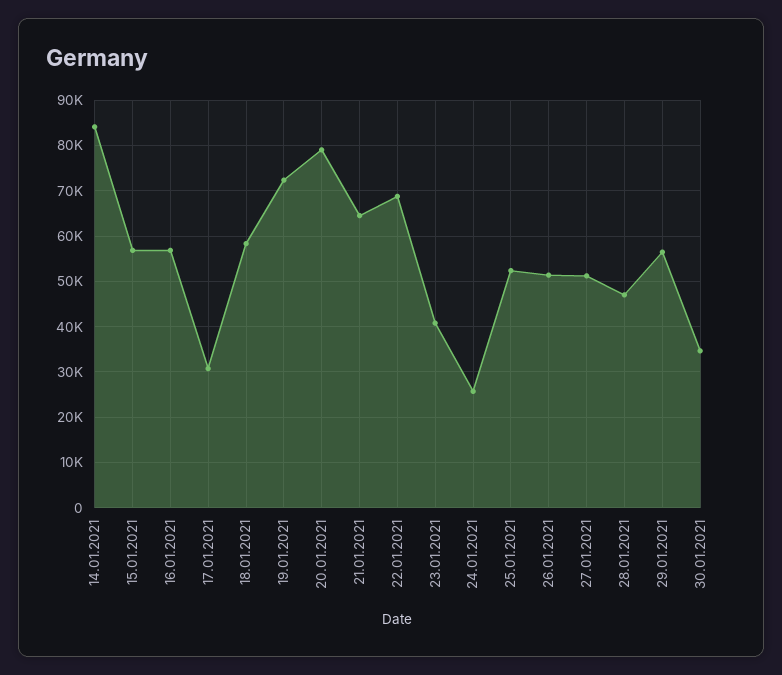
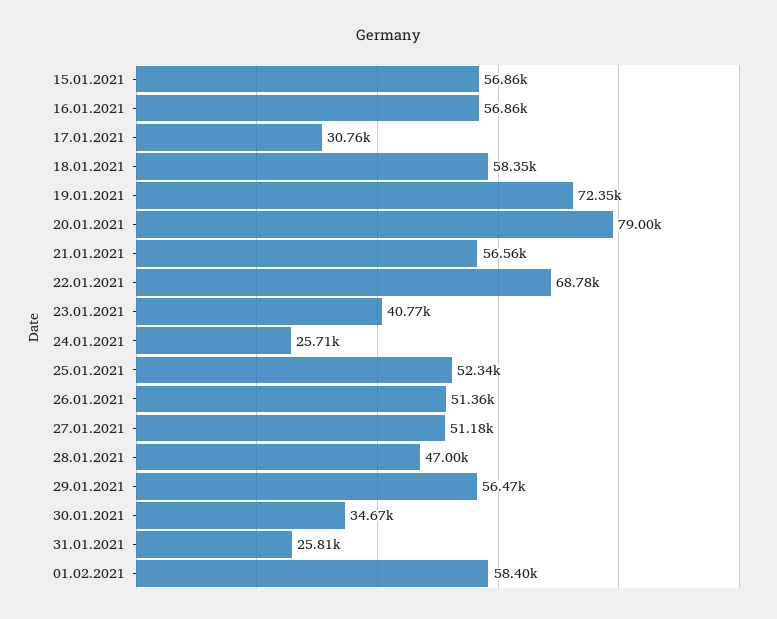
14.01.2021: 84000 -> none
21.01.2021: 64000 -> 56560
31.01.2021: none -> 25810
01.02.2021: none -> 58400

